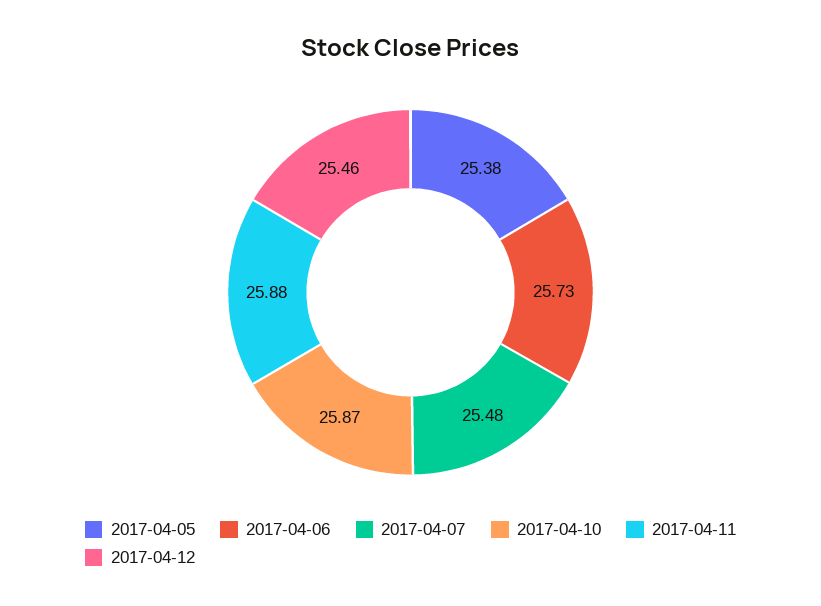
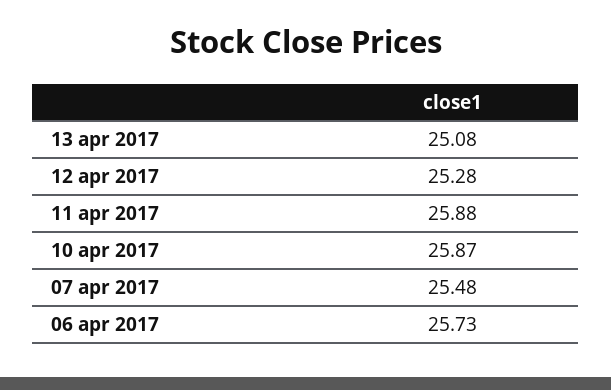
2017-04-05: 25.38 -> none
2017-04-12: 25.46 -> 25.28
13 apr 2017: none -> 25.08

